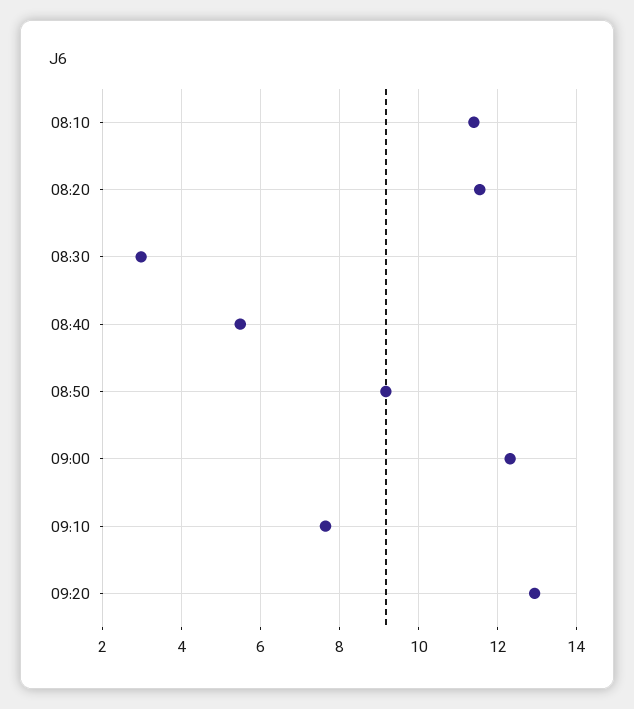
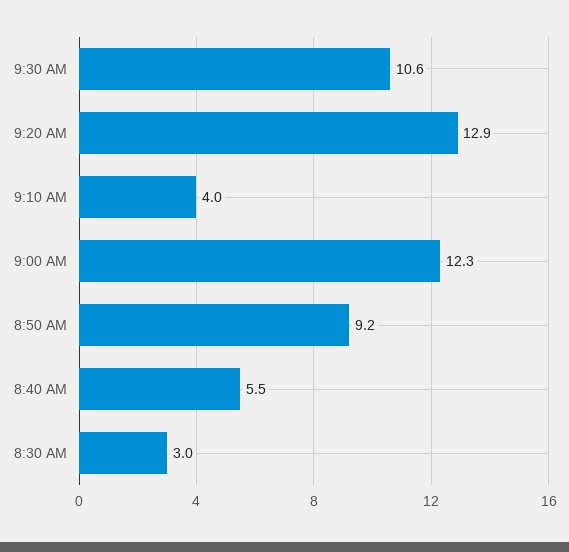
08:10: 11.4 -> none
08:20: 11.6 -> none
09:10: 7.6 -> 4
9:30 AM: none -> 10.6

